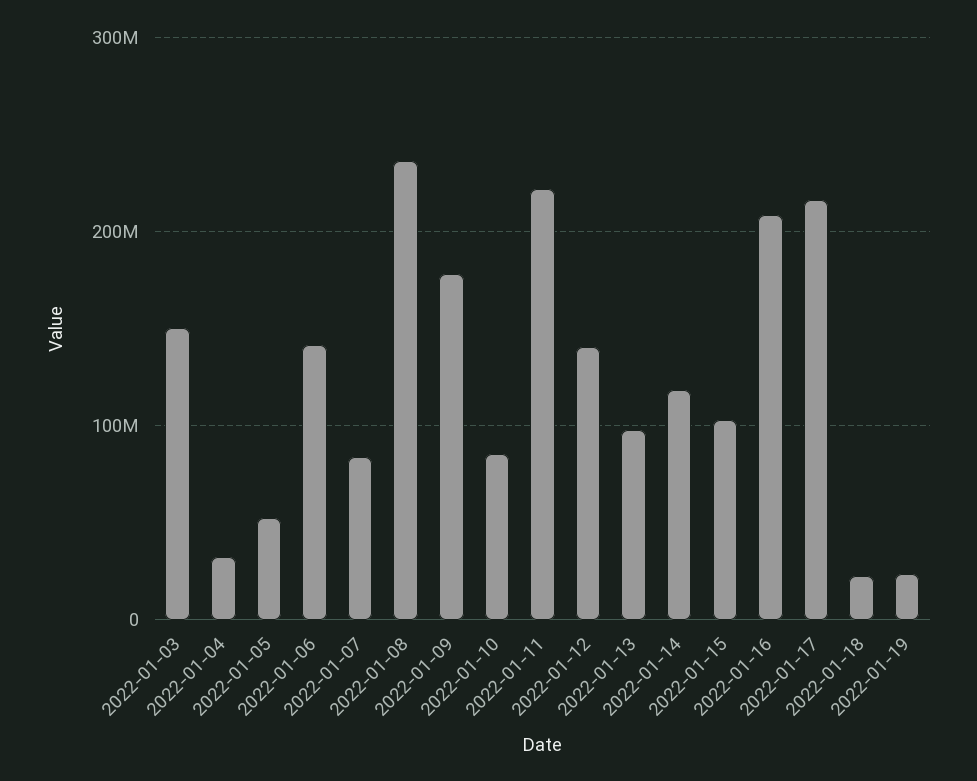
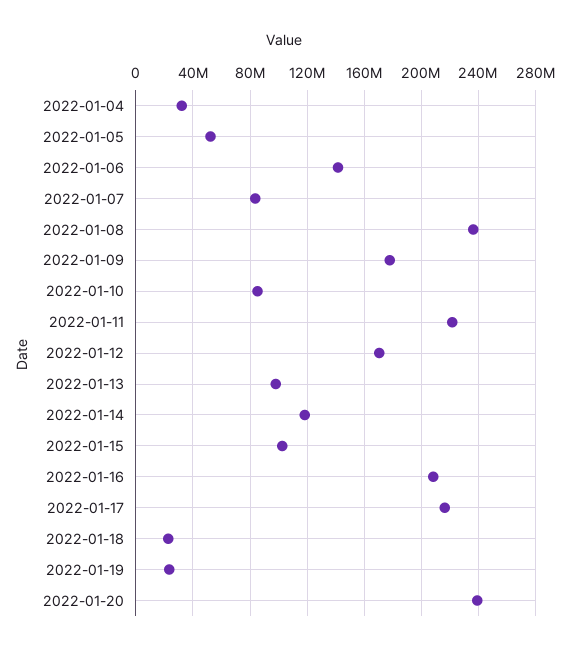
2022-01-03: 150000000 -> none
2022-01-12: 140000000 -> 170000000
2022-01-20: none -> 240000000

